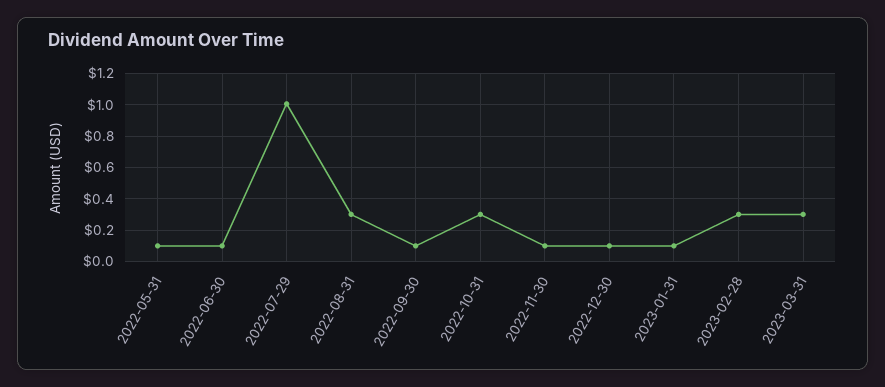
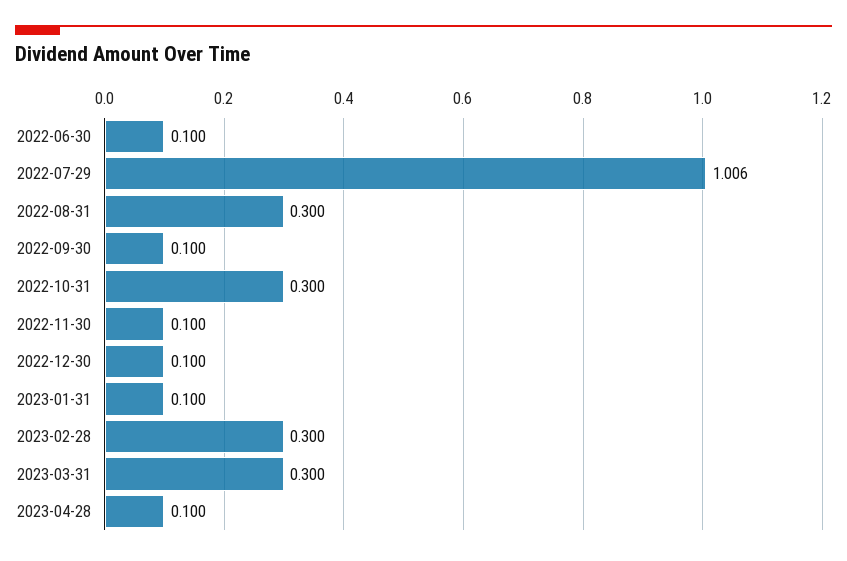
2022-05-31: 0.1 -> none
2023-04-28: none -> 0.1

